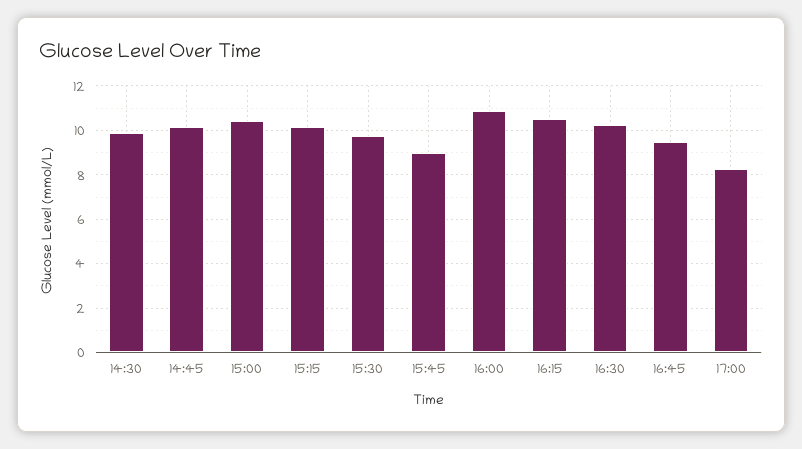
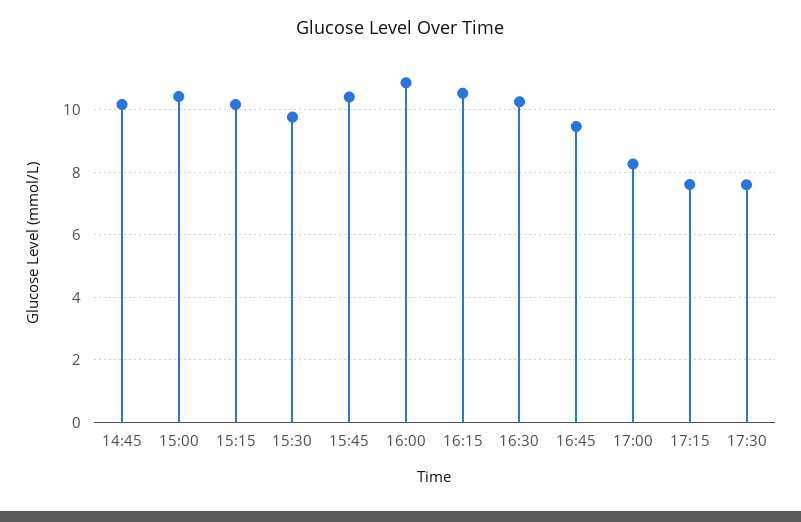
14:30: 10 -> none
15:45: 9 -> 10.4
17:15: none -> 7.6
17:30: none -> 7.6

